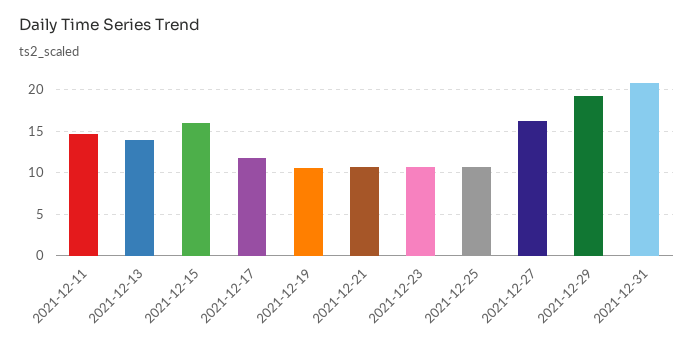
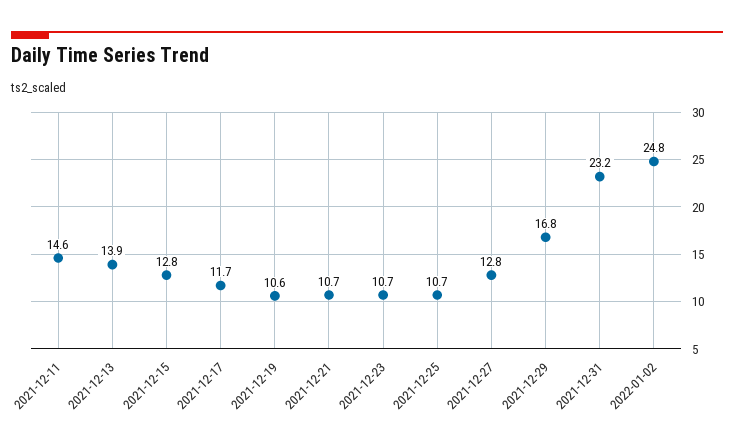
2021-12-15: 16 -> 12.8
2021-12-27: 16 -> 12.8
2021-12-29: 19 -> 16.8
2021-12-31: 21 -> 23.2
2022-01-02: none -> 24.8

